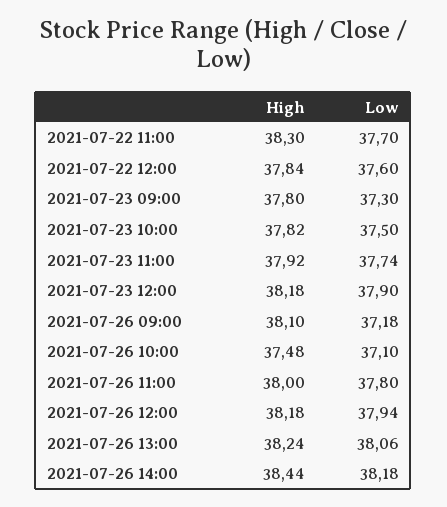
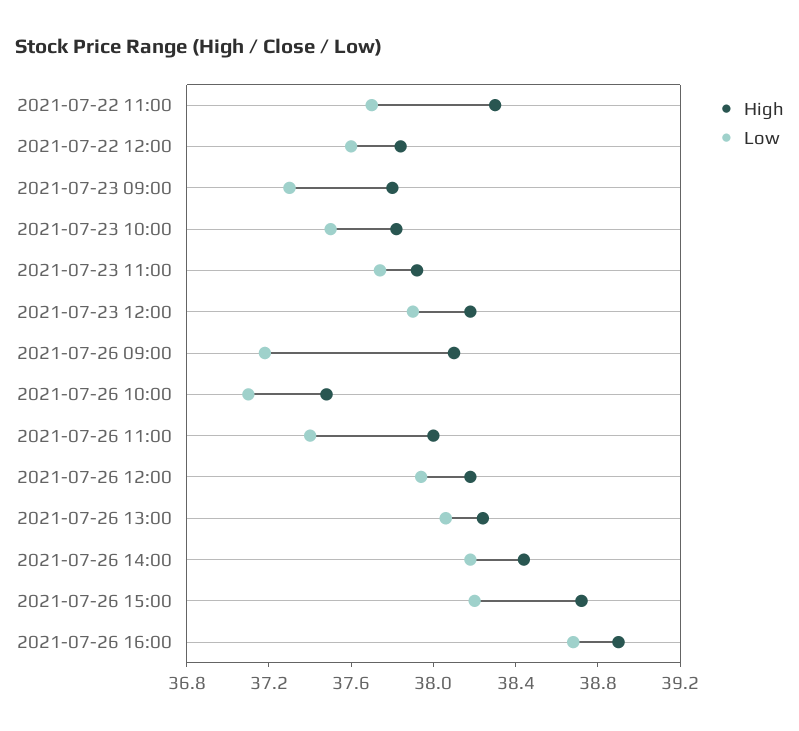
Low, 2021-07-26 11:00: 37.8 -> 37.4
High, 2021-07-26 15:00: none -> 38.7
Low, 2021-07-26 15:00: none -> 38.2
High, 2021-07-26 16:00: none -> 38.9
Low, 2021-07-26 16:00: none -> 38.7

